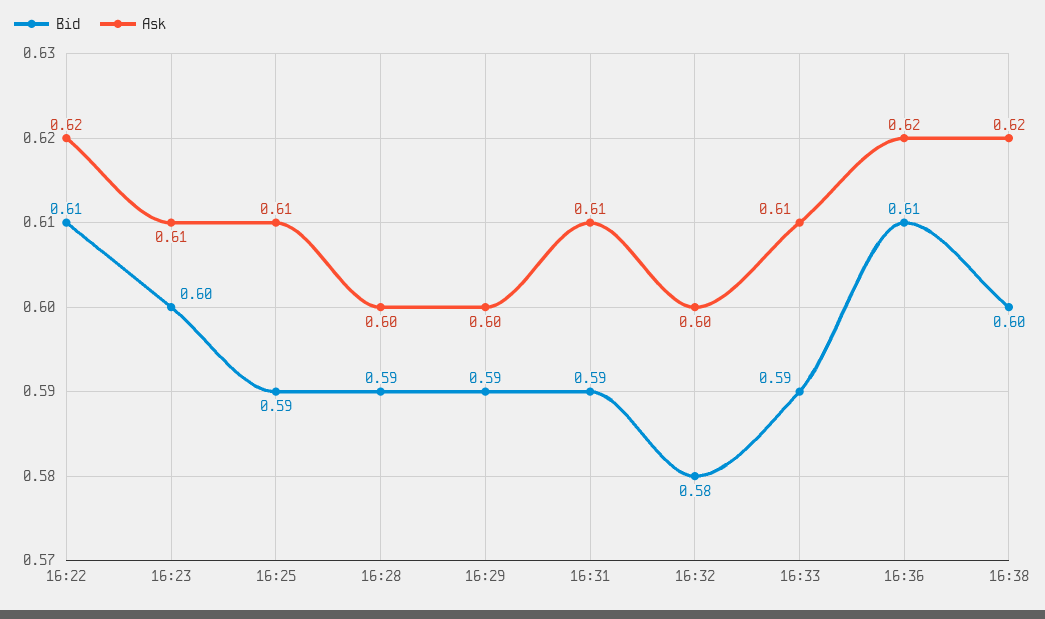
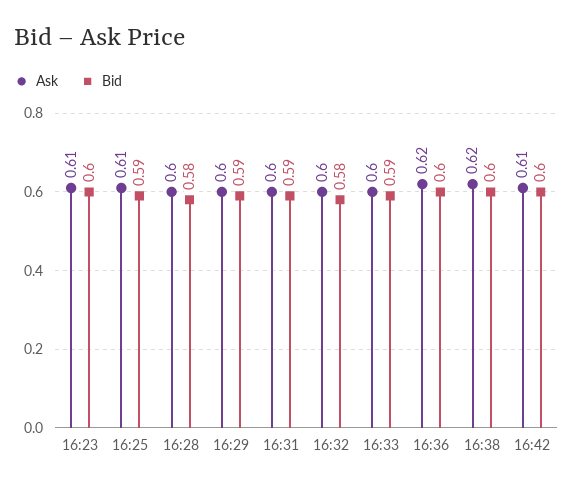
Bid, 16:22: 0.61 -> none
Ask, 16:22: 0.62 -> none
Bid, 16:28: 0.59 -> 0.58
Ask, 16:31: 0.61 -> 0.6
Ask, 16:33: 0.61 -> 0.6
Bid, 16:36: 0.61 -> 0.6
Ask, 16:42: none -> 0.61
Bid, 16:42: none -> 0.6

